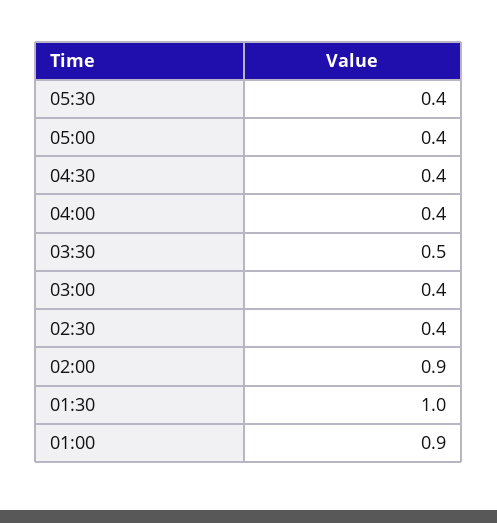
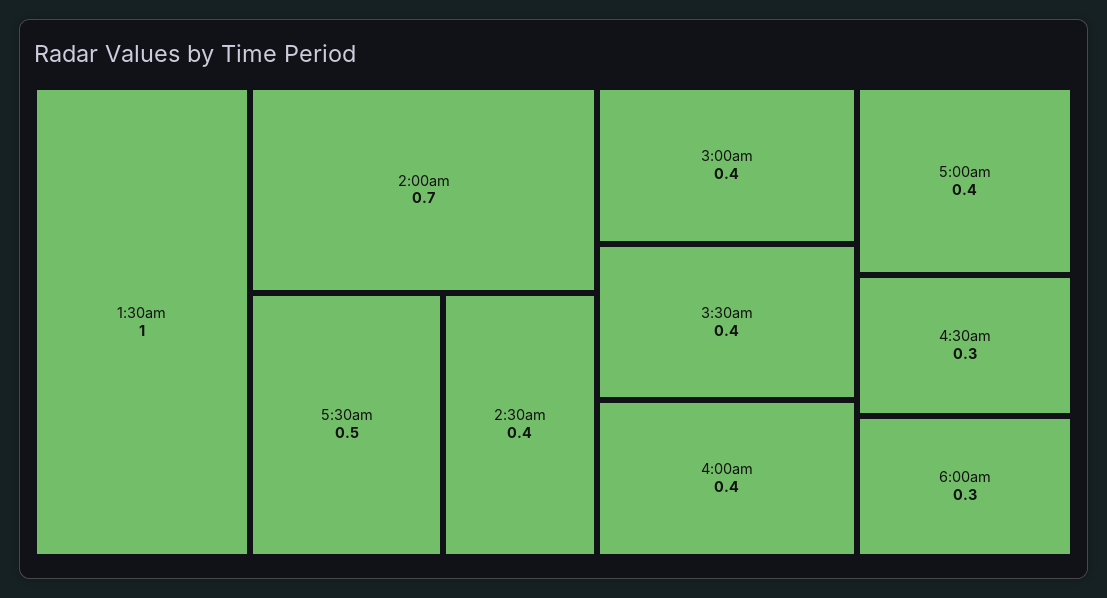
05:30: 0.4 -> 0.5
04:30: 0.4 -> 0.3
03:30: 0.5 -> 0.4
02:00: 0.9 -> 0.7
01:00: 0.9 -> none
6:00am: none -> 0.3

